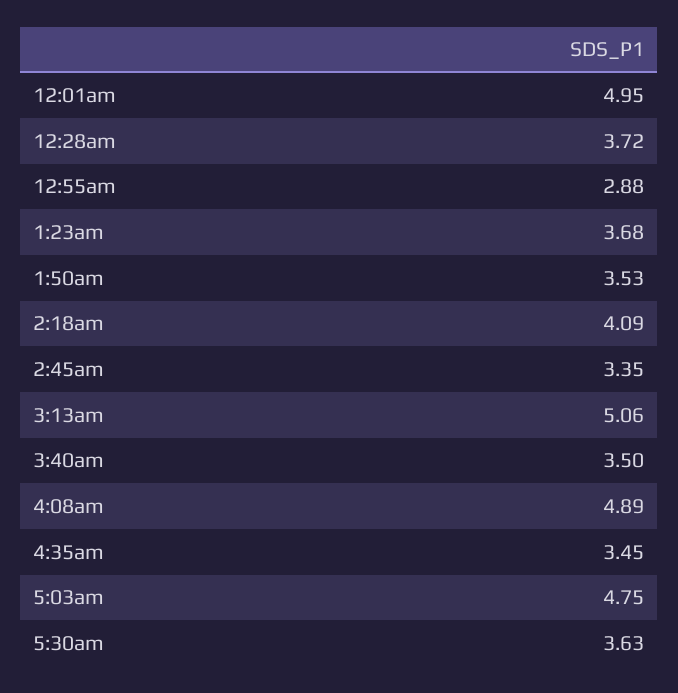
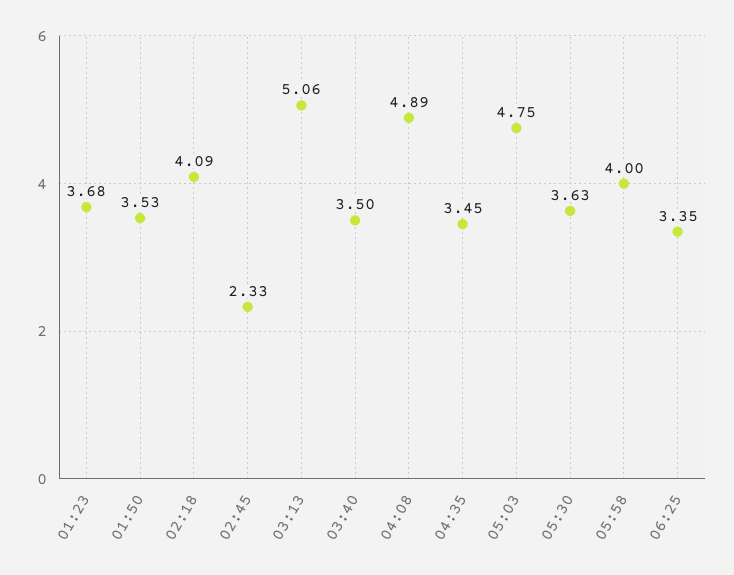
12:01am: 4.95 -> none
12:28am: 3.72 -> none
12:55am: 2.88 -> none
2:45am: 3.35 -> 2.33
05:58: none -> 4
06:25: none -> 3.35

